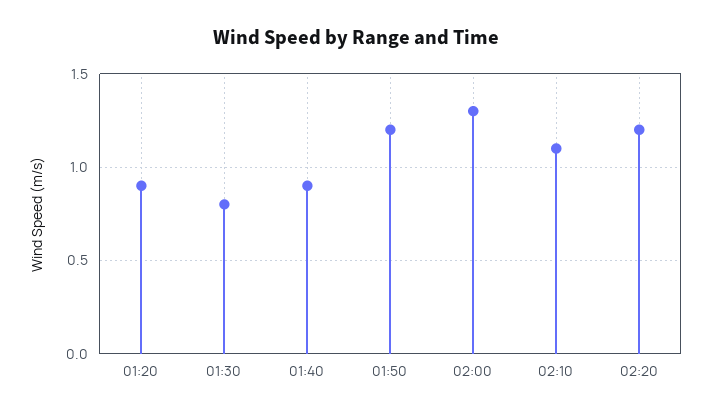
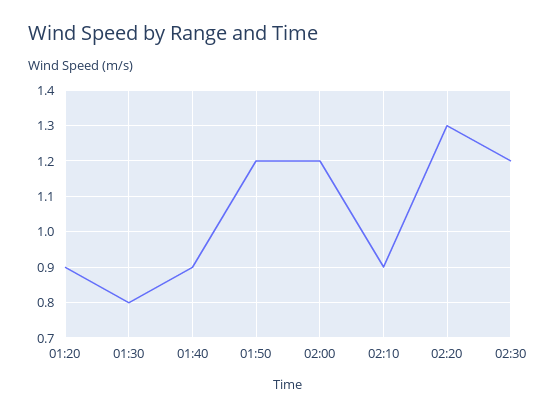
02:00: 1.3 -> 1.2
02:10: 1.1 -> 0.9
02:20: 1.2 -> 1.3
02:30: none -> 1.2

